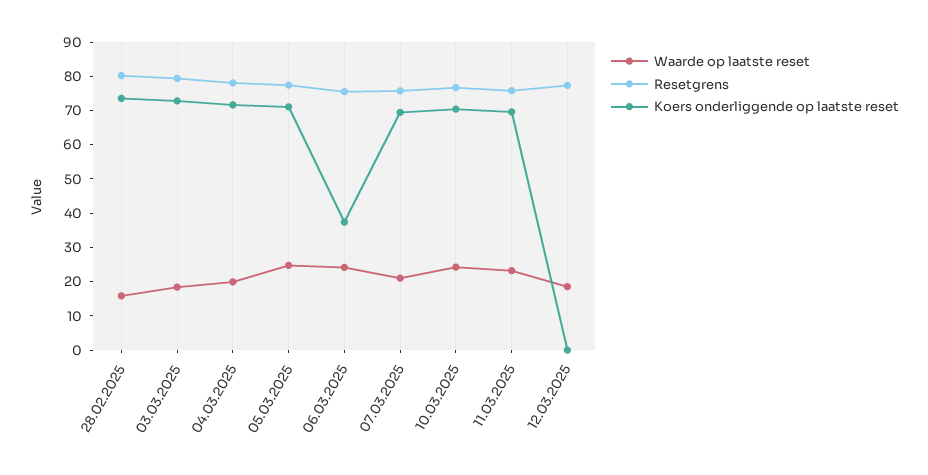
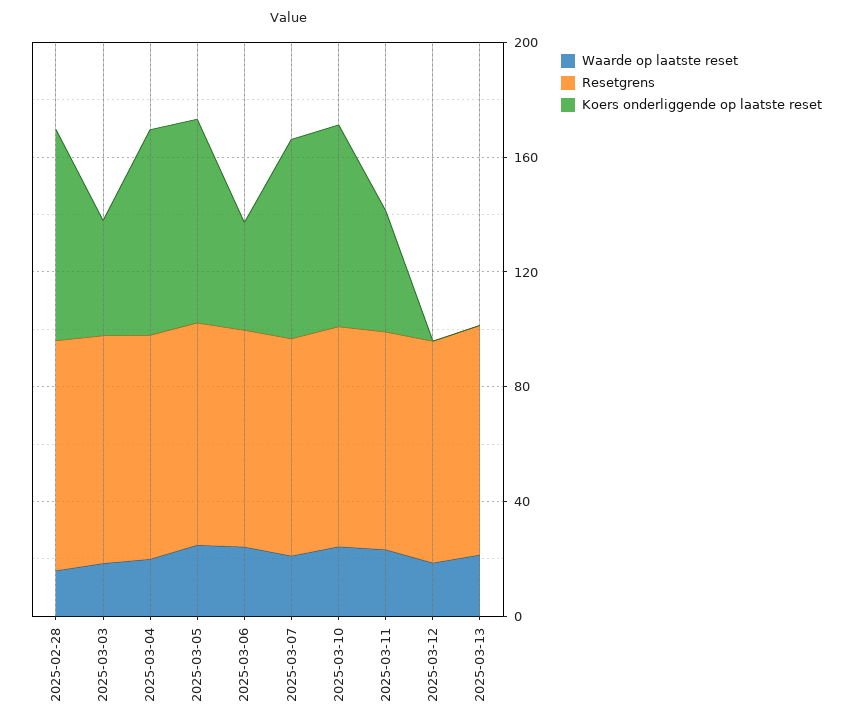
Koers onderliggende op laatste reset, 03.03.2025: 72.5 -> 40
Koers onderliggende op laatste reset, 11.03.2025: 70 -> 40
Waarde op laatste reset, 2025-03-13: none -> 20
Resetgrens, 2025-03-13: none -> 80
Koers onderliggende op laatste reset, 2025-03-13: none -> 0

